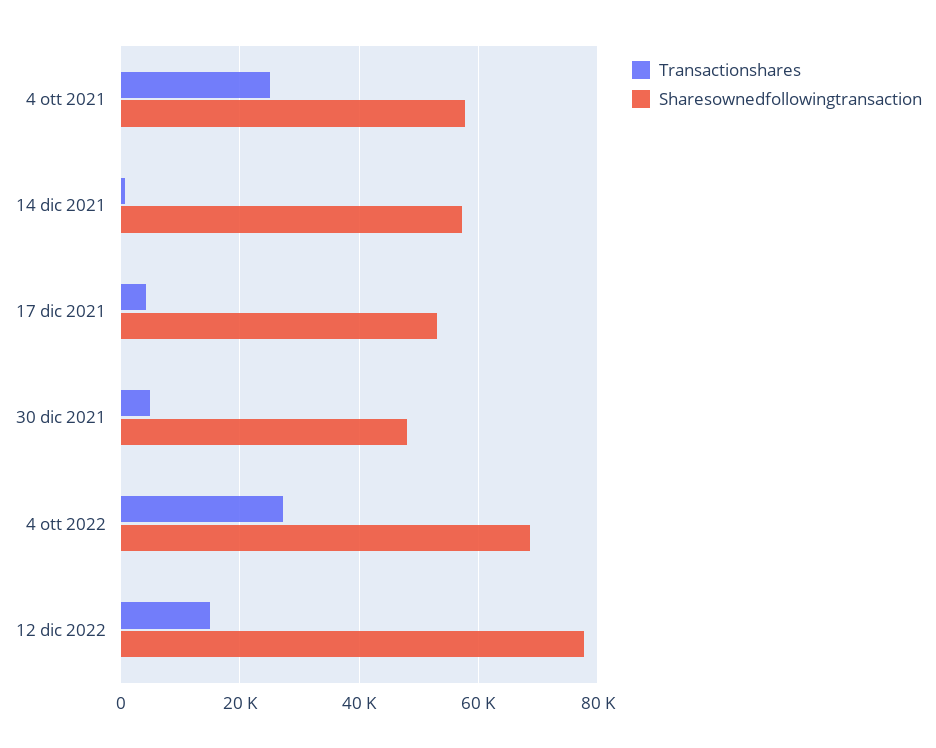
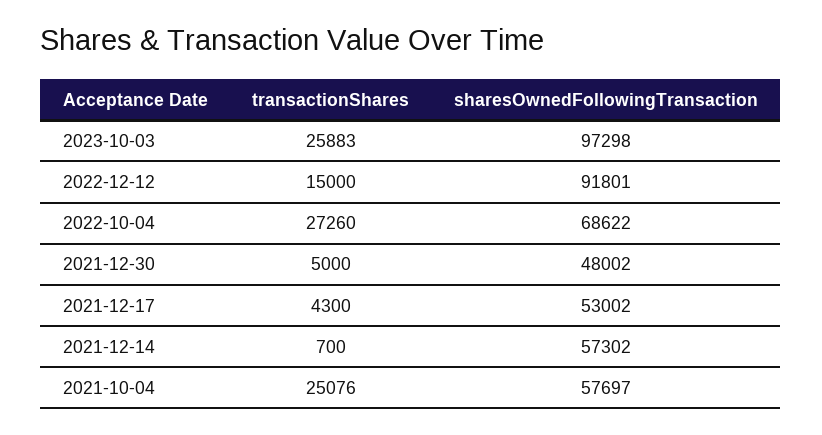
Sharesownedfollowingtransaction, 12 dic 2022: 78000 -> 91801
Transactionshares, 2023-10-03: none -> 25883
Sharesownedfollowingtransaction, 2023-10-03: none -> 97298

